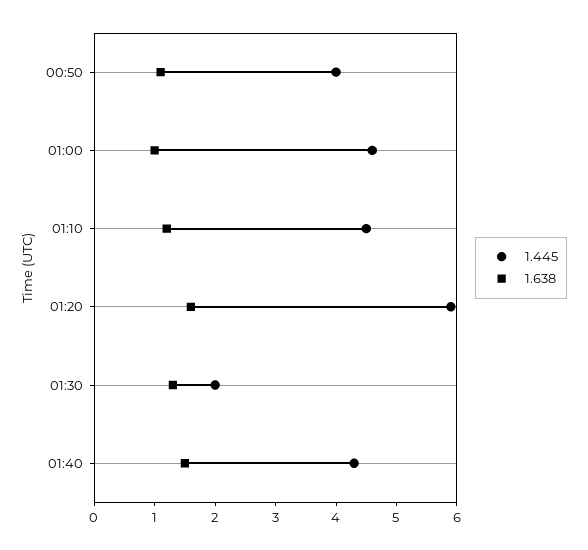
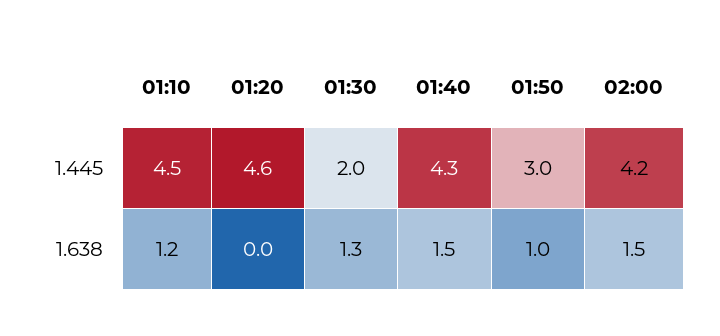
1.445, 00:50: 4 -> none
1.638, 00:50: 1 -> none
1.445, 01:00: 4.5 -> none
1.638, 01:00: 1 -> none
1.445, 01:20: 6 -> 4.6
1.638, 01:20: 1.5 -> 0
1.445, 01:50: none -> 3
1.445, 02:00: none -> 4.2
1.638, 01:50: none -> 1
1.638, 02:00: none -> 1.5

